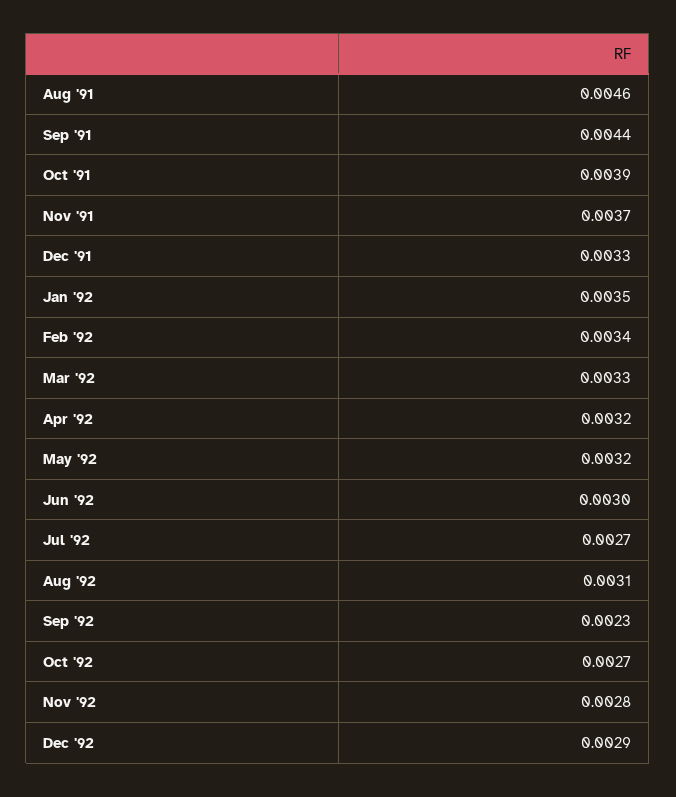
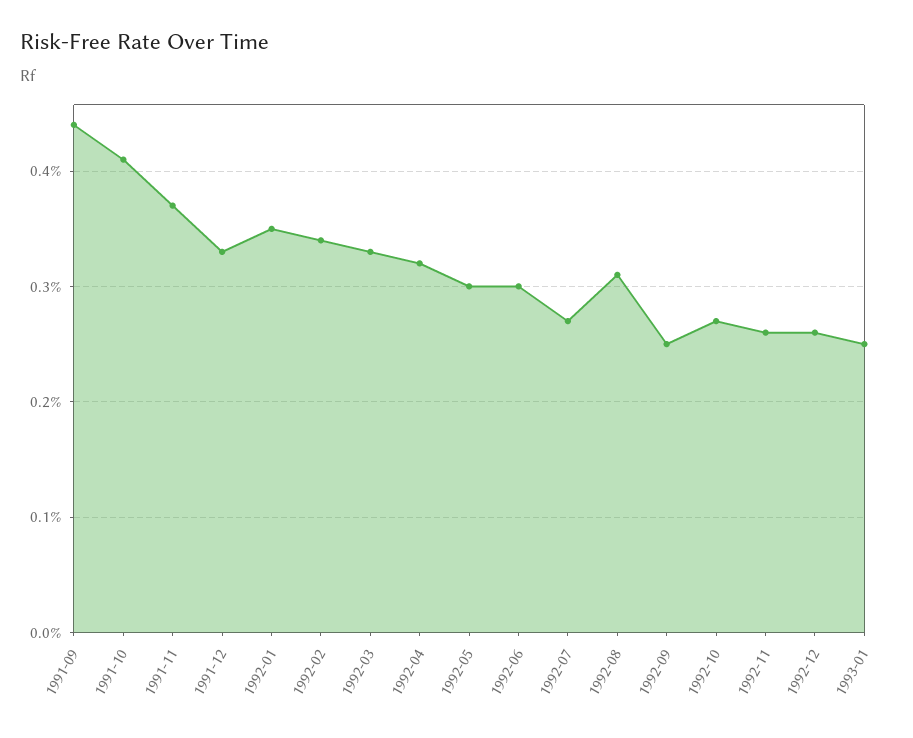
Aug '91: 0.0046 -> none
Oct '91: 0.0039 -> 0.0041
May '92: 0.0032 -> 0.003
Sep '92: 0.0023 -> 0.0025
Nov '92: 0.0028 -> 0.0026
Dec '92: 0.0029 -> 0.0026
1993-01: none -> 0.0025

